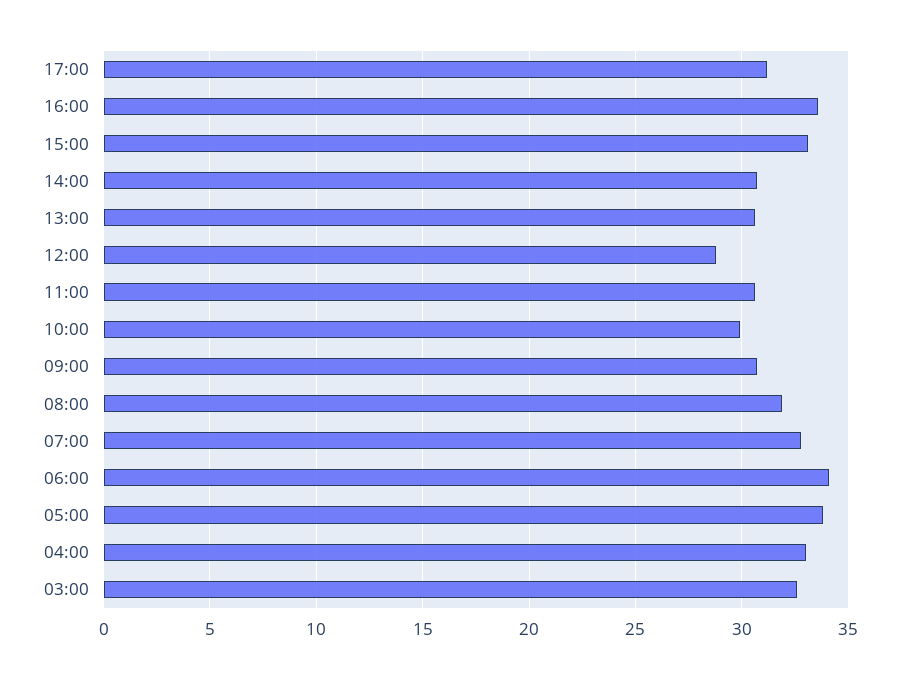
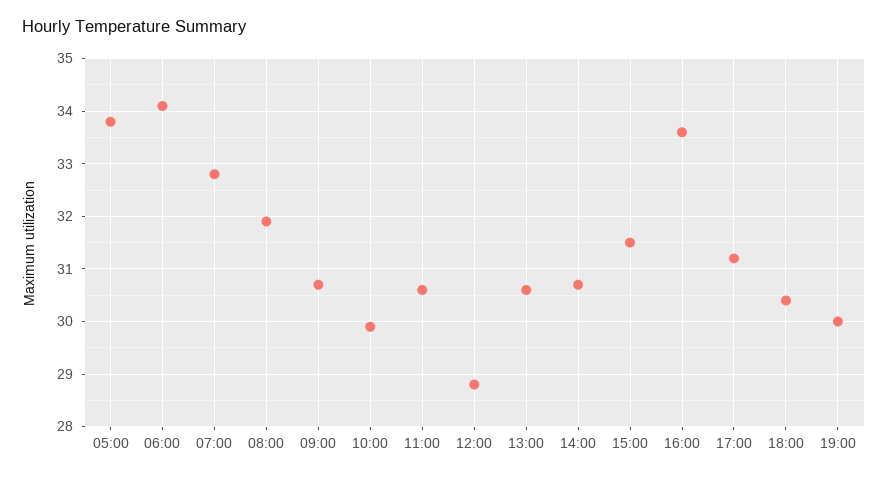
15:00: 33 -> 31.5
04:00: 33 -> none
03:00: 32.5 -> none
18:00: none -> 30.5
19:00: none -> 30

